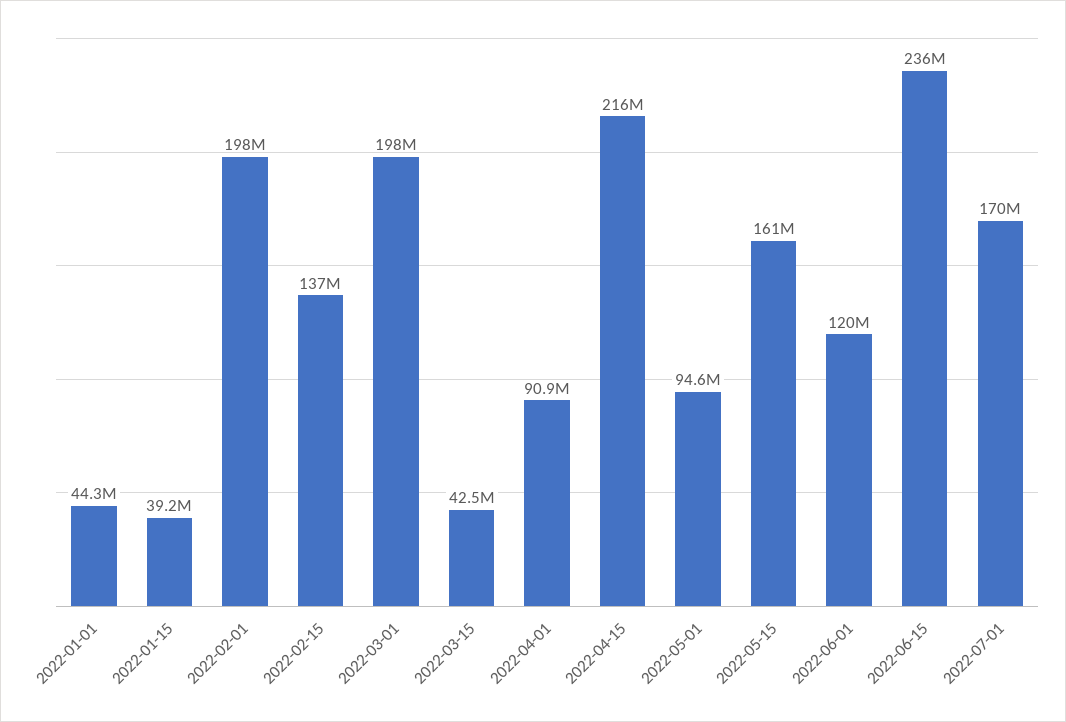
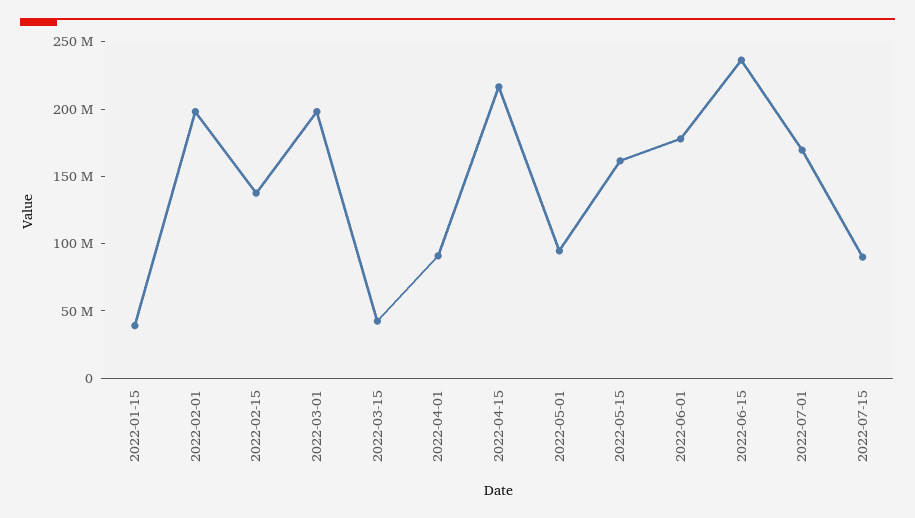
2022-01-01: 44300000 -> none
2022-06-01: 120000000 -> 180000000
2022-07-15: none -> 90000000

